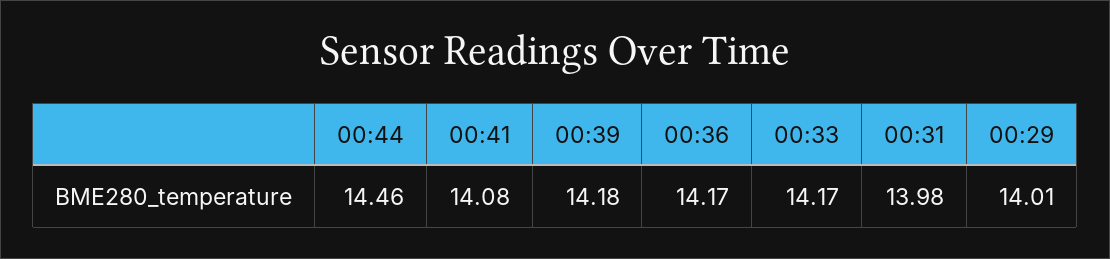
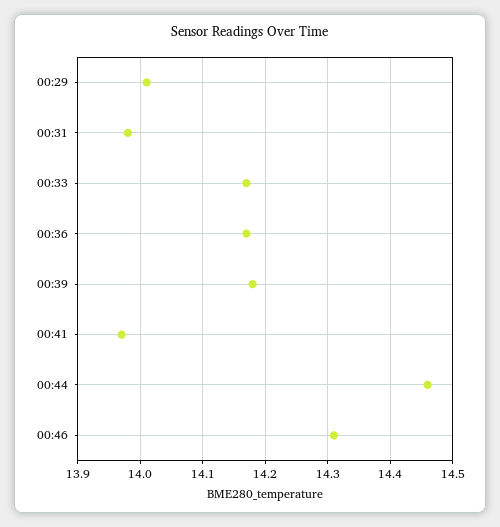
00:41: 14.08 -> 13.97
00:46: none -> 14.31

